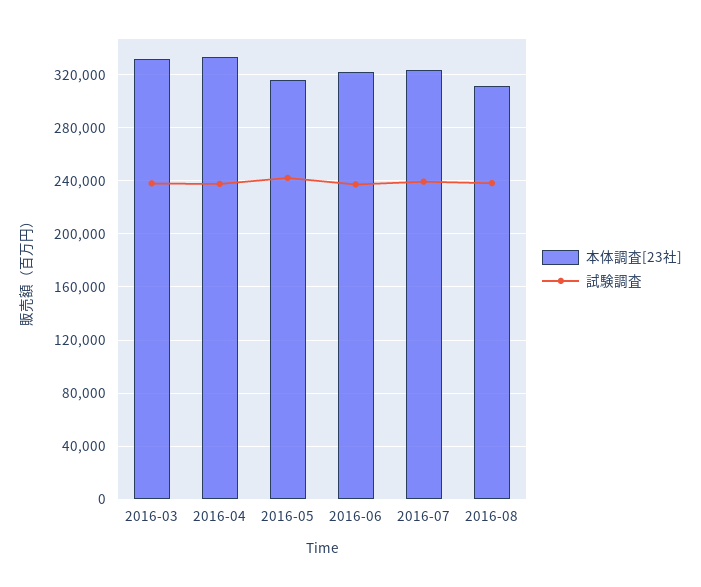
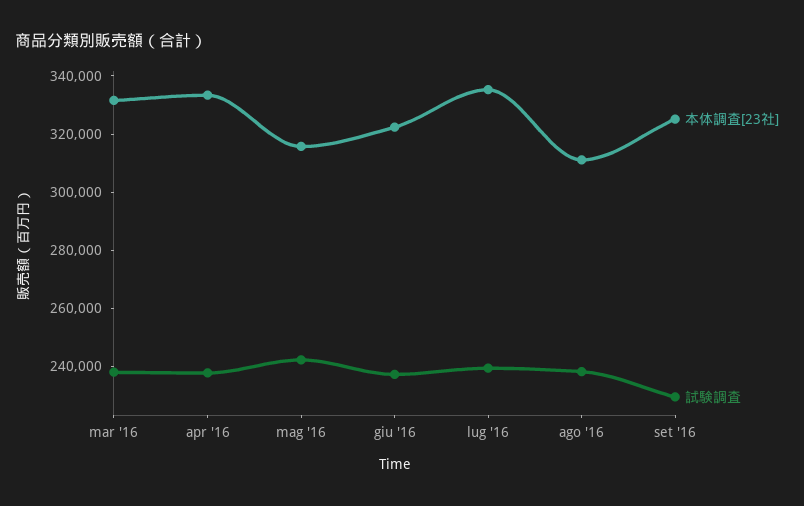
本体調査[23社], 2016-07: 325000 -> 335000
本体調査[23社], set '16: none -> 325000
試験調査, set '16: none -> 230000

